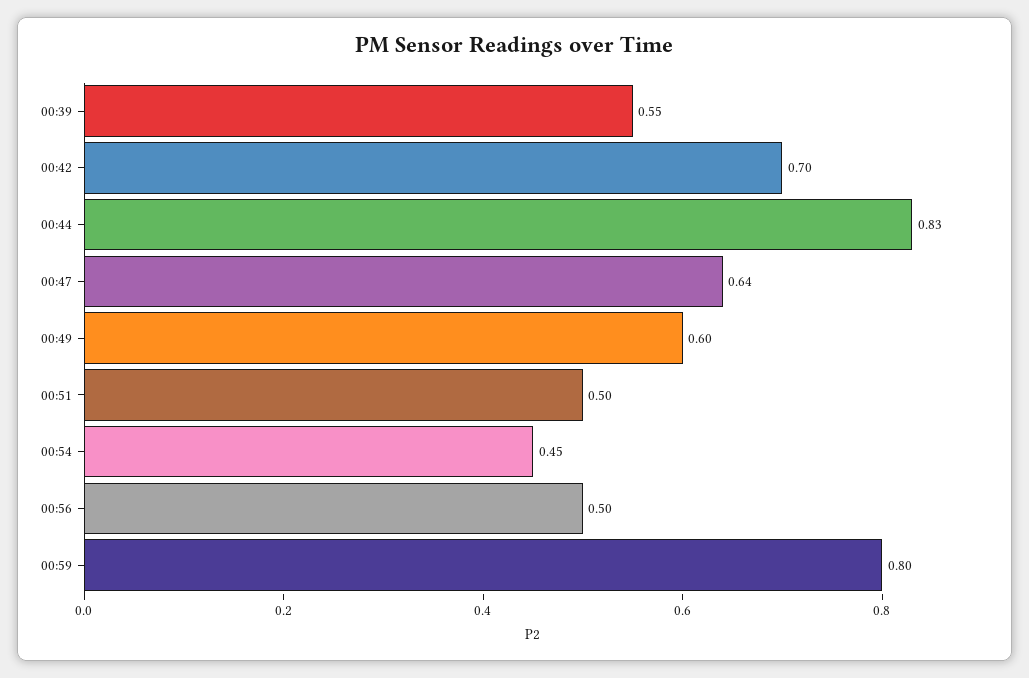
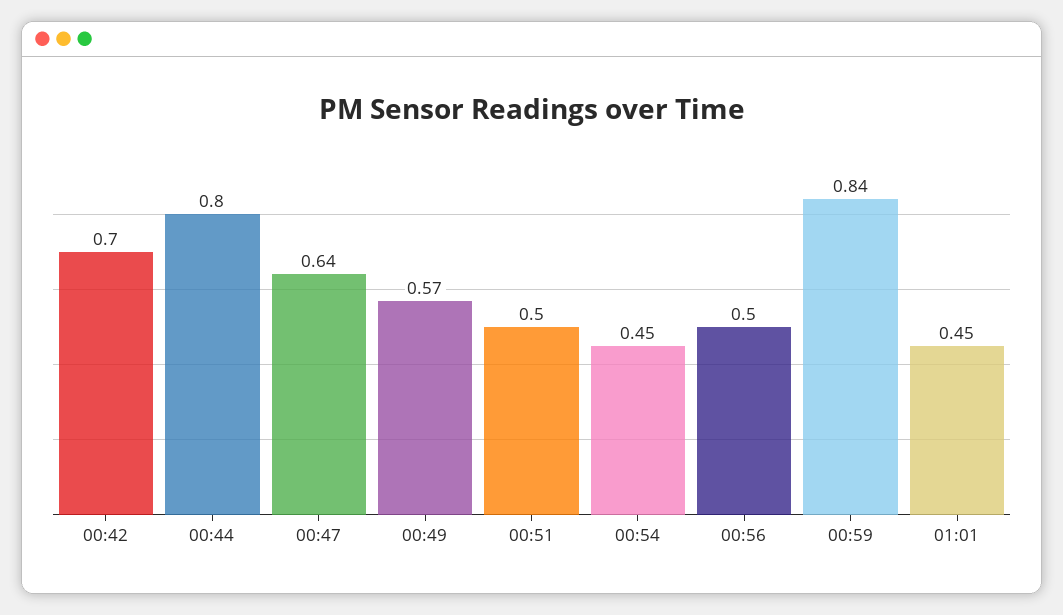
00:39: 0.55 -> none
00:44: 0.83 -> 0.8
00:49: 0.6 -> 0.57
00:59: 0.8 -> 0.84
01:01: none -> 0.45

